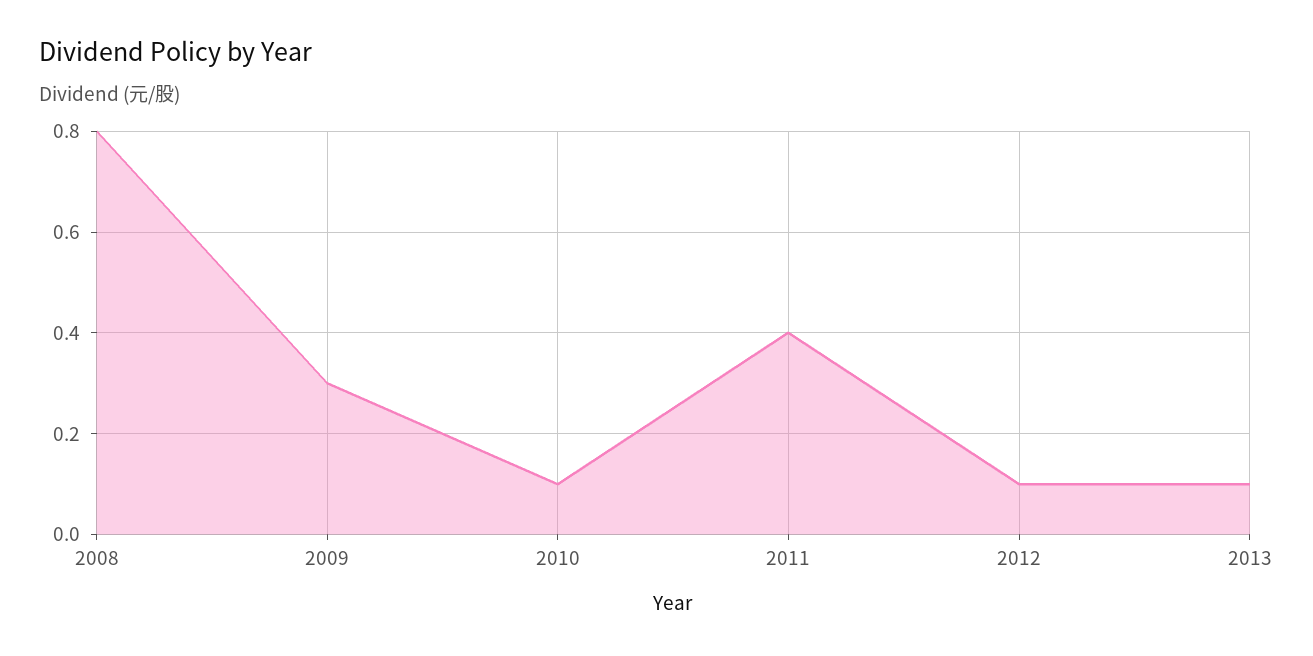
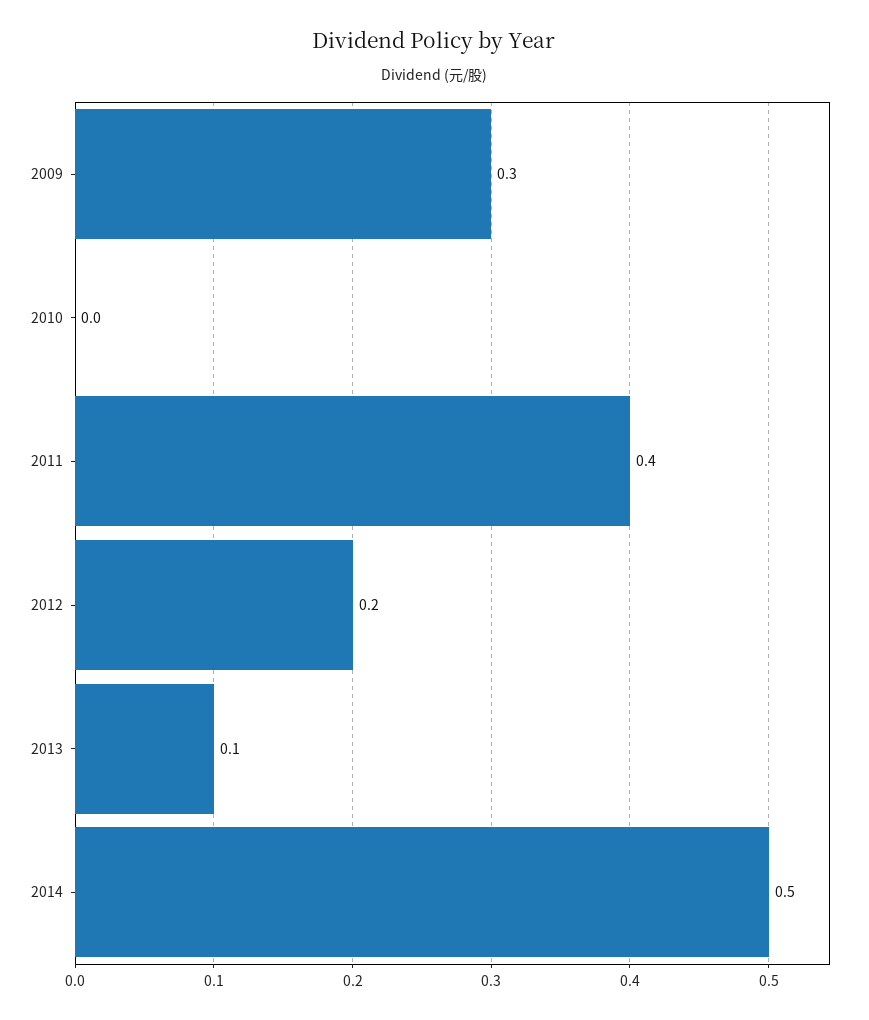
2008: 0.8 -> none
2010: 0.1 -> 0
2012: 0.1 -> 0.2
2014: none -> 0.5

